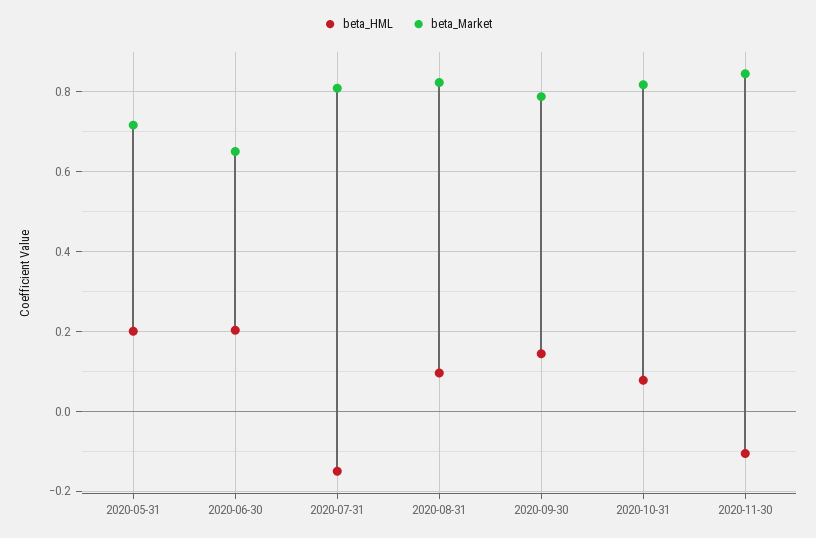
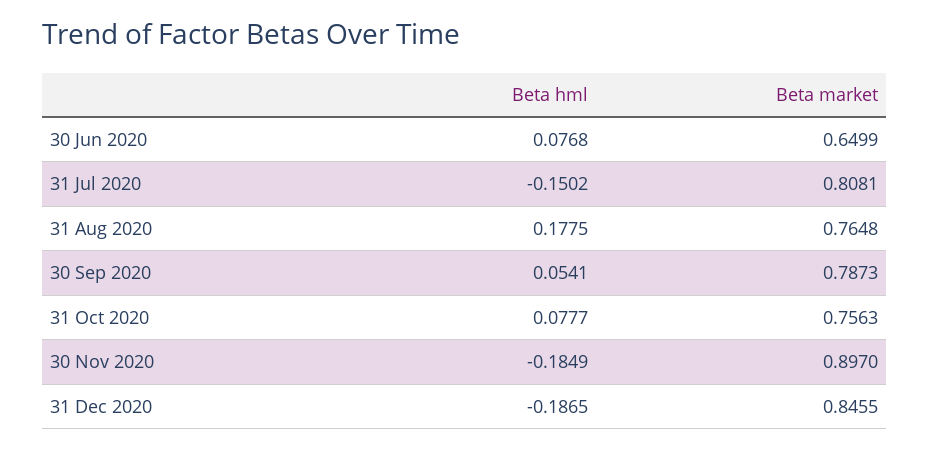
beta_HML, 2020-05-31: 0.2 -> none
beta_Market, 2020-05-31: 0.72 -> none
beta_HML, 2020-06-30: 0.2 -> 0.0768
beta_HML, 2020-08-31: 0.1 -> 0.1775
beta_Market, 2020-08-31: 0.82 -> 0.7648
beta_HML, 2020-09-30: 0.14 -> 0.0541
beta_Market, 2020-10-31: 0.82 -> 0.7563
beta_HML, 2020-11-30: -0.1 -> -0.1849
beta_Market, 2020-11-30: 0.84 -> 0.897
beta_HML, 31 Dec 2020: none -> -0.1865
beta_Market, 31 Dec 2020: none -> 0.8455

